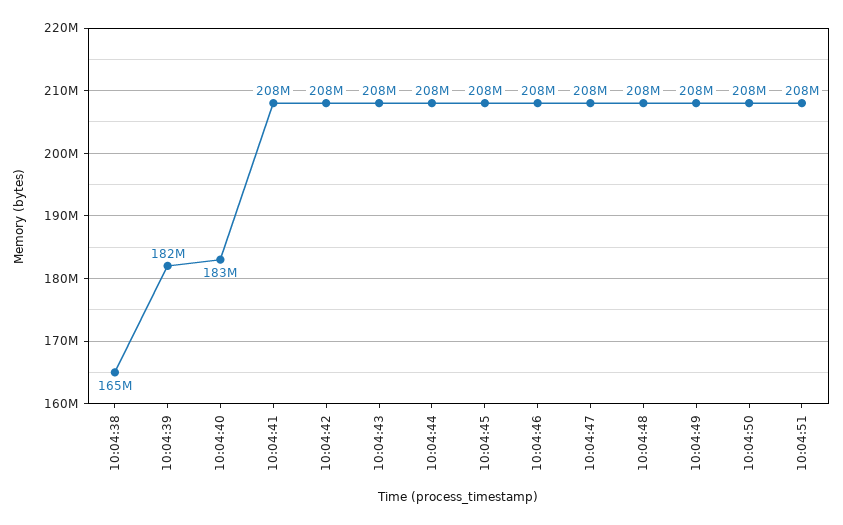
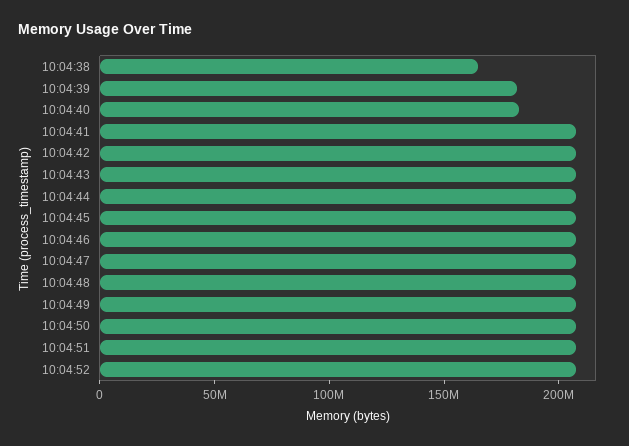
10:04:52: none -> 210000000

